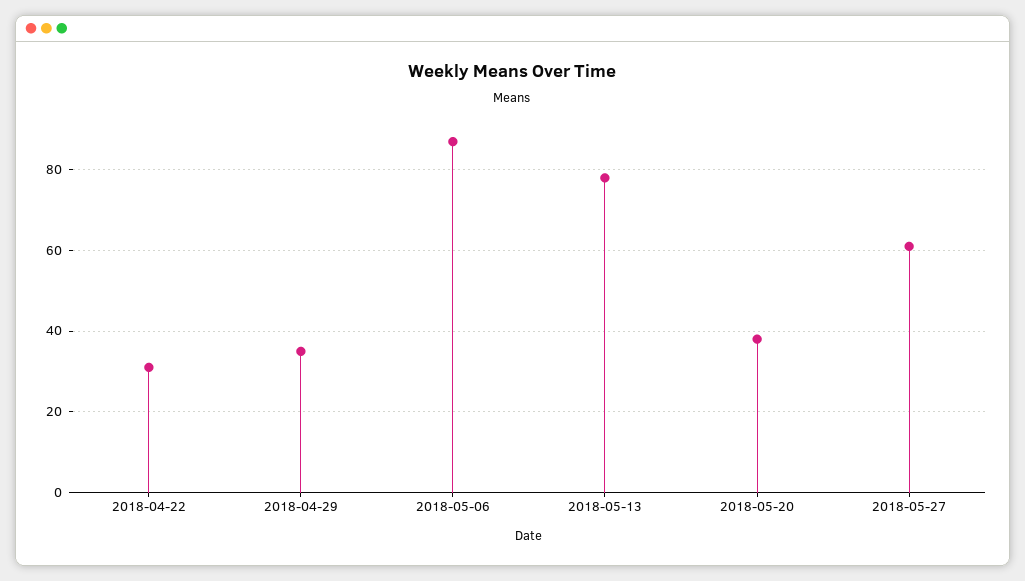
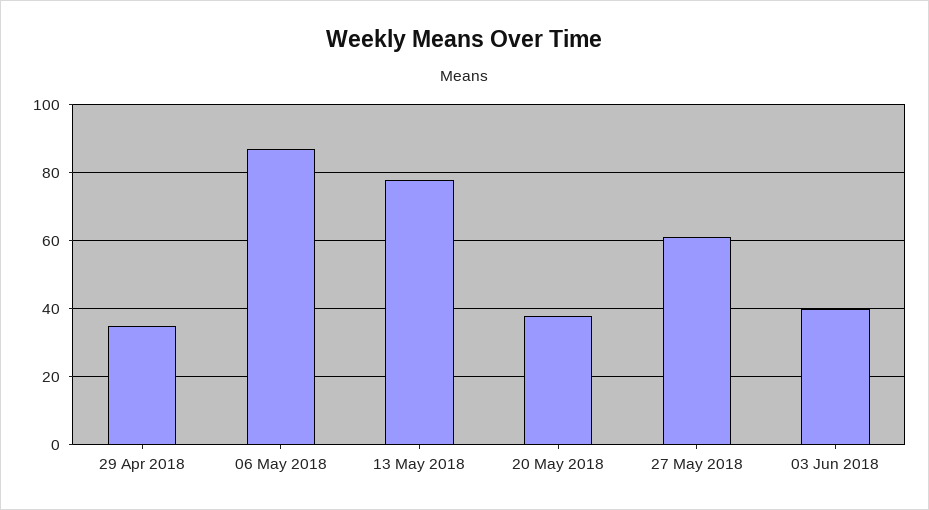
2018-04-22: 30 -> none
03 Jun 2018: none -> 40

